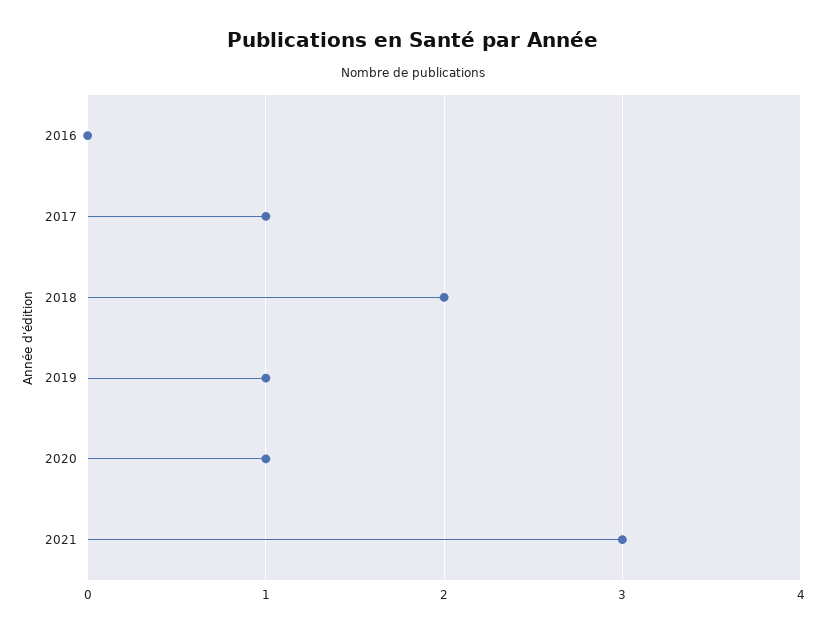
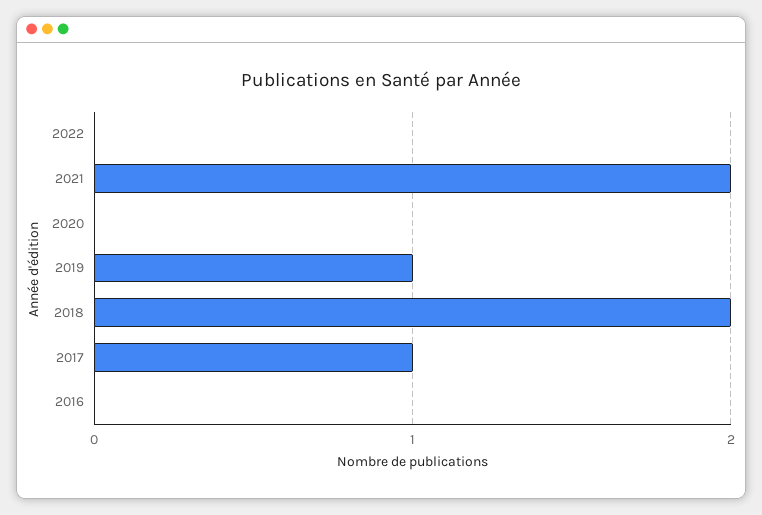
2020: 1 -> 0
2021: 3 -> 2
2022: none -> 0

